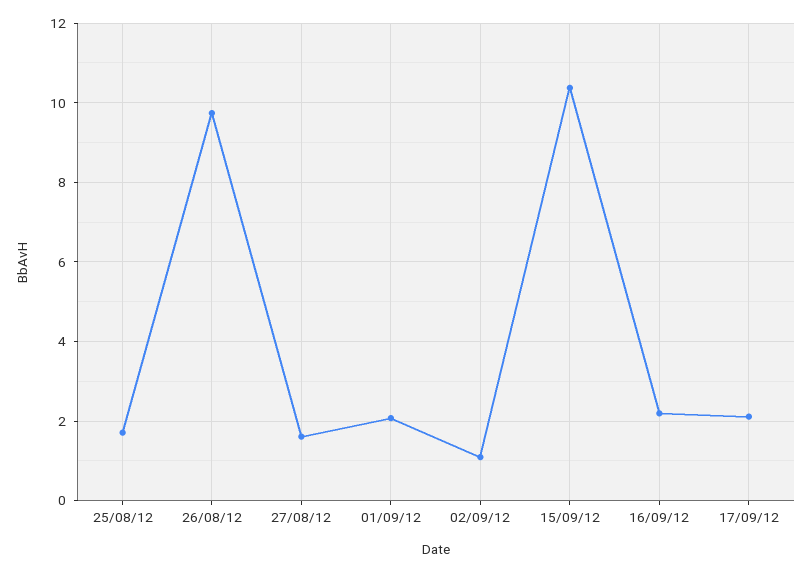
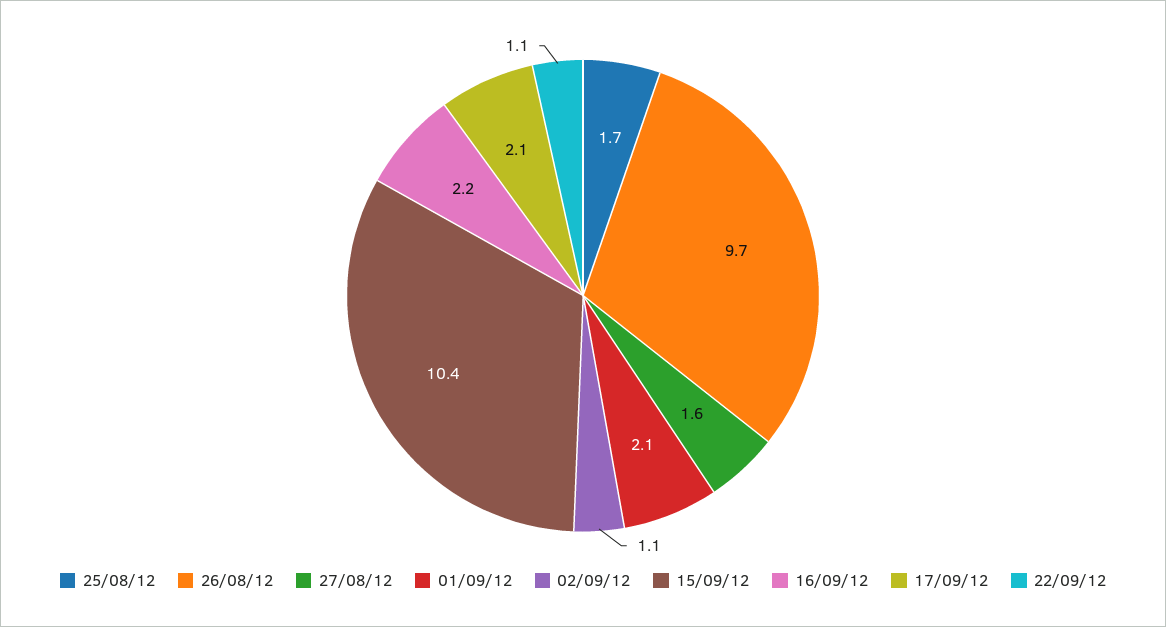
22/09/12: none -> 1.1

